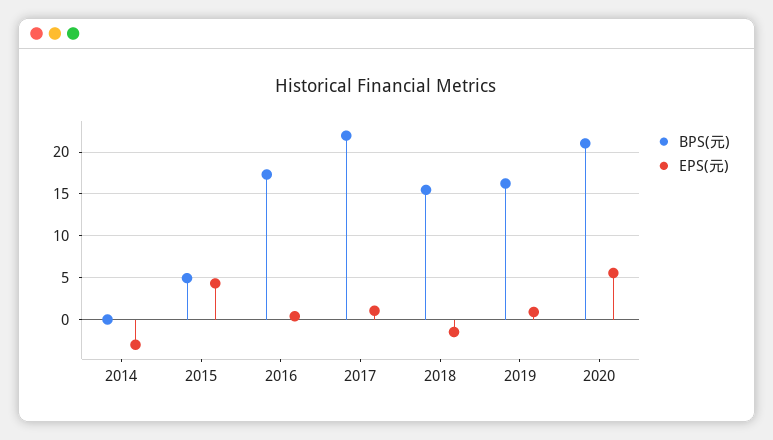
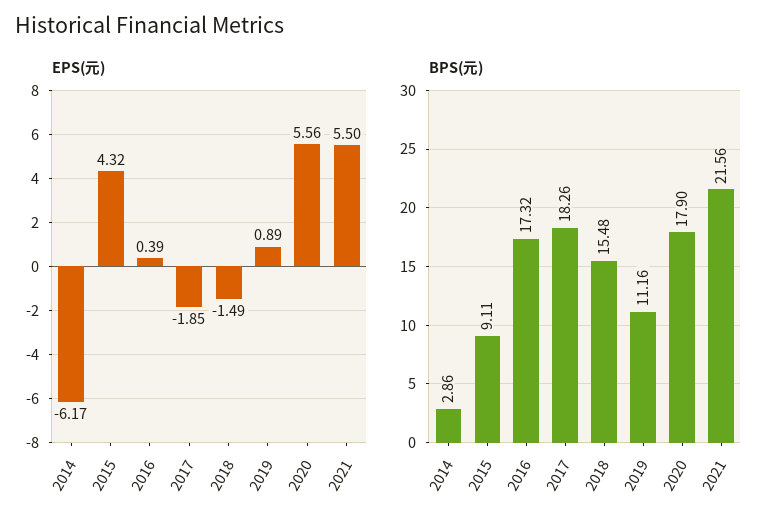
BPS(元), 2014: 0 -> 2.86
EPS(元), 2014: -3 -> -6.17
BPS(元), 2015: 5 -> 9.11
BPS(元), 2017: 22 -> 18.26
EPS(元), 2017: 1 -> -1.85
BPS(元), 2019: 16 -> 11.16
BPS(元), 2020: 21 -> 17.9
EPS(元), 2021: none -> 5.5
BPS(元), 2021: none -> 21.56

